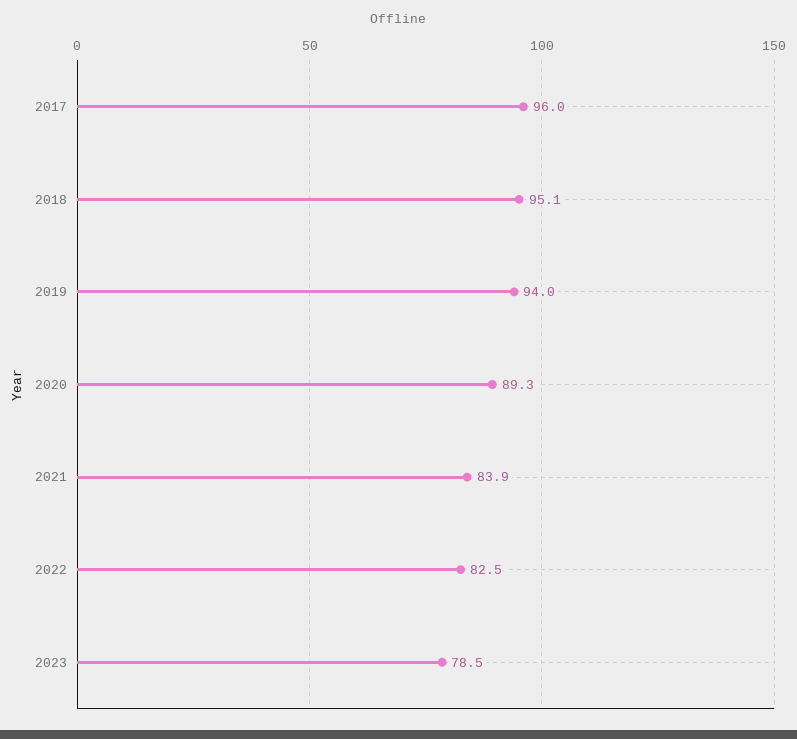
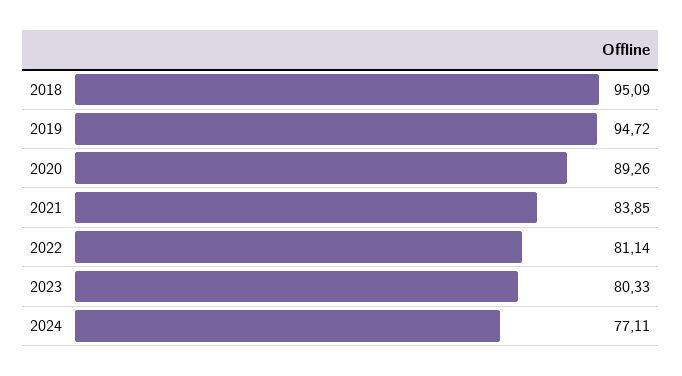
2017: 96 -> none
2019: 94 -> 94.72
2022: 82.5 -> 81.14
2023: 78.5 -> 80.33
2024: none -> 77.11

